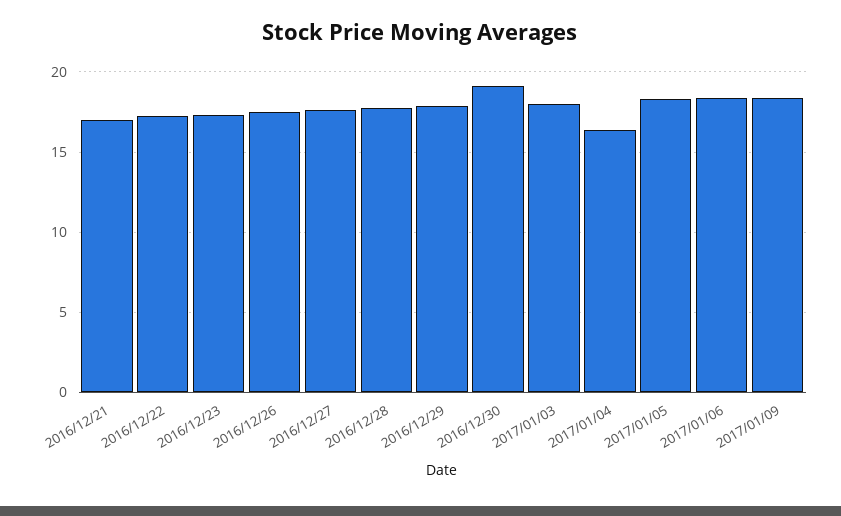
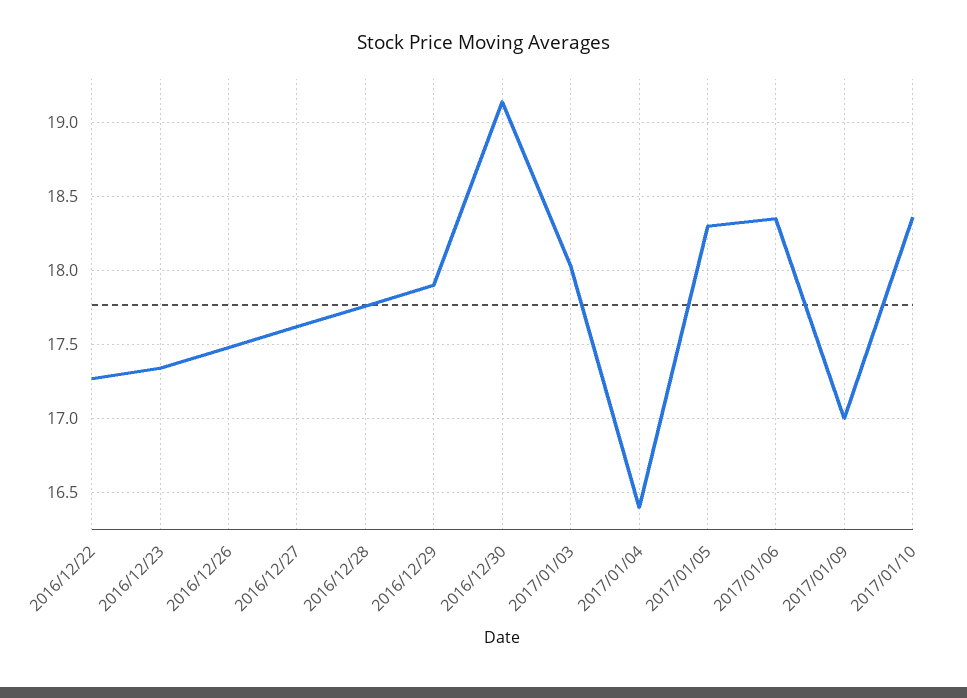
2016/12/21: 17 -> none
2017/01/09: 18.5 -> 17
2017/01/10: none -> 18.35

